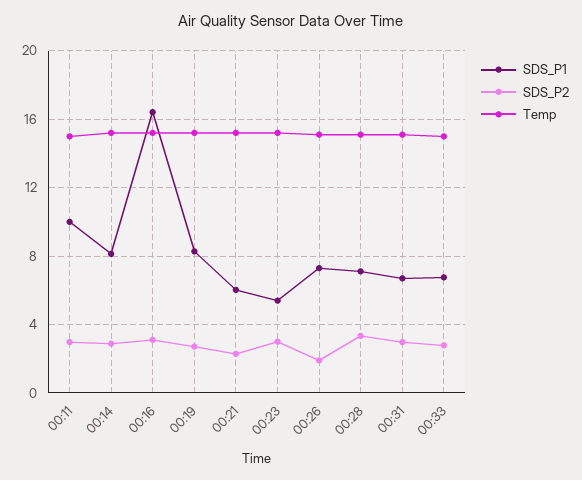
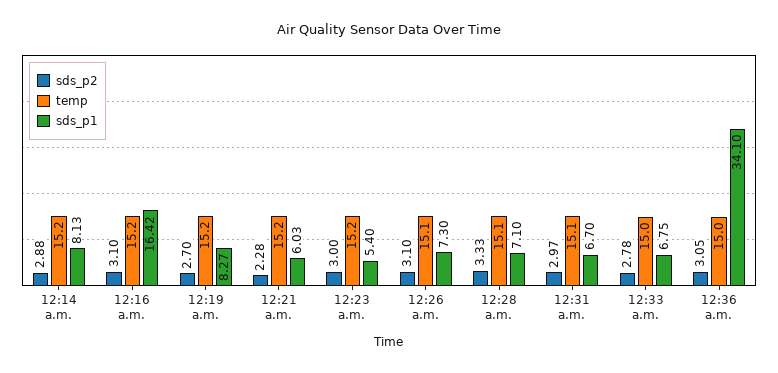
SDS_P1, 00:11: 10 -> none
SDS_P2, 00:11: 3 -> none
Temp, 00:11: 15 -> none
SDS_P2, 00:26: 2 -> 3.1
SDS_P2, 12:36 a.m.: none -> 3.05
Temp, 12:36 a.m.: none -> 15
SDS_P1, 12:36 a.m.: none -> 34.1

